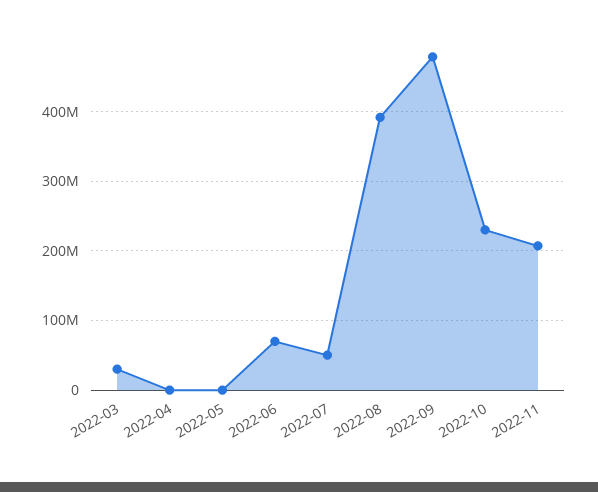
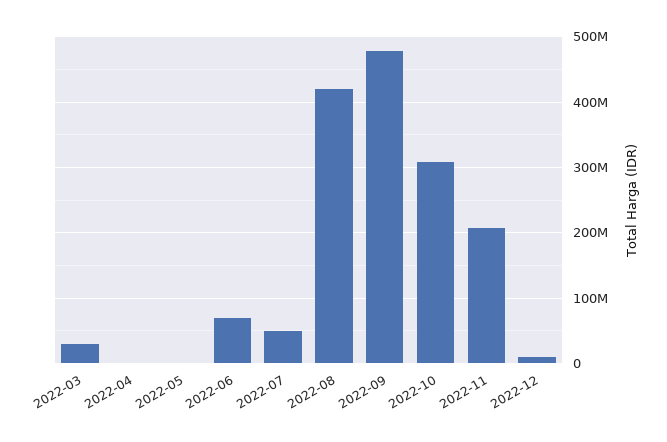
2022-08: 390000000 -> 420000000
2022-10: 230000000 -> 310000000
2022-12: none -> 10000000

